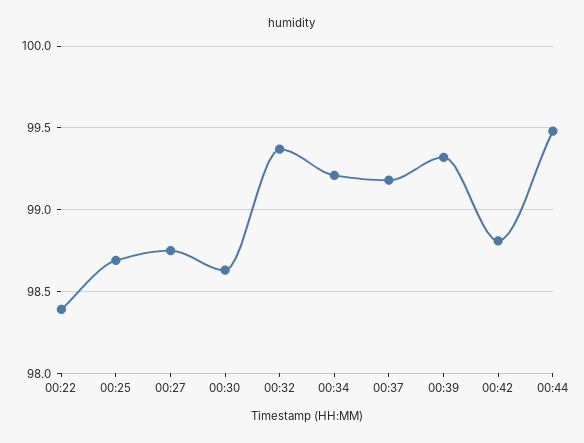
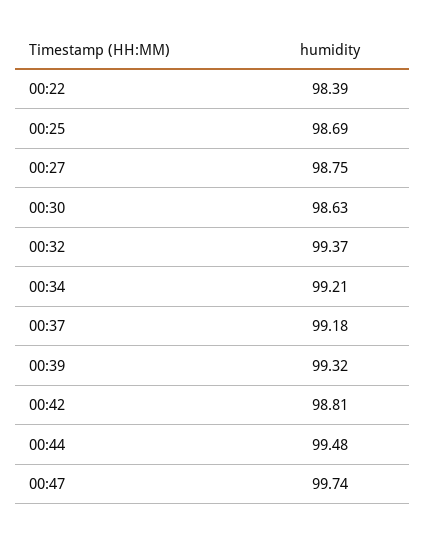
00:47: none -> 99.74

